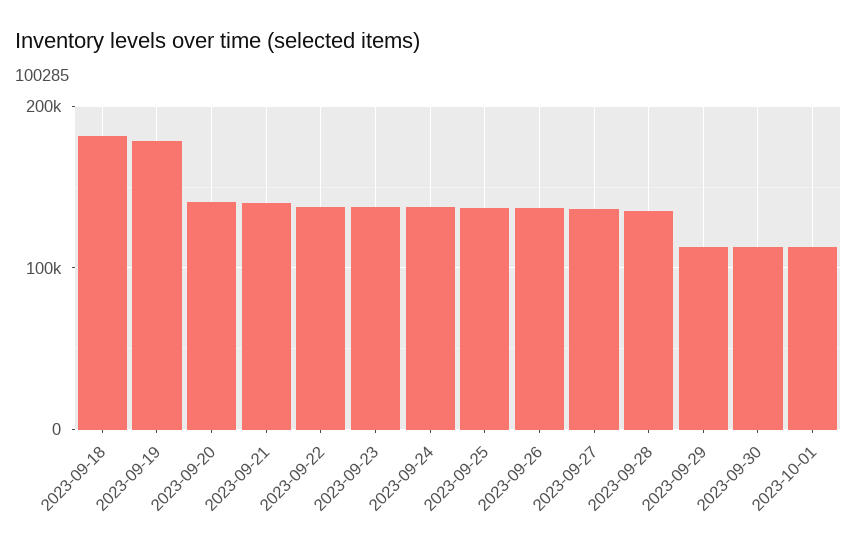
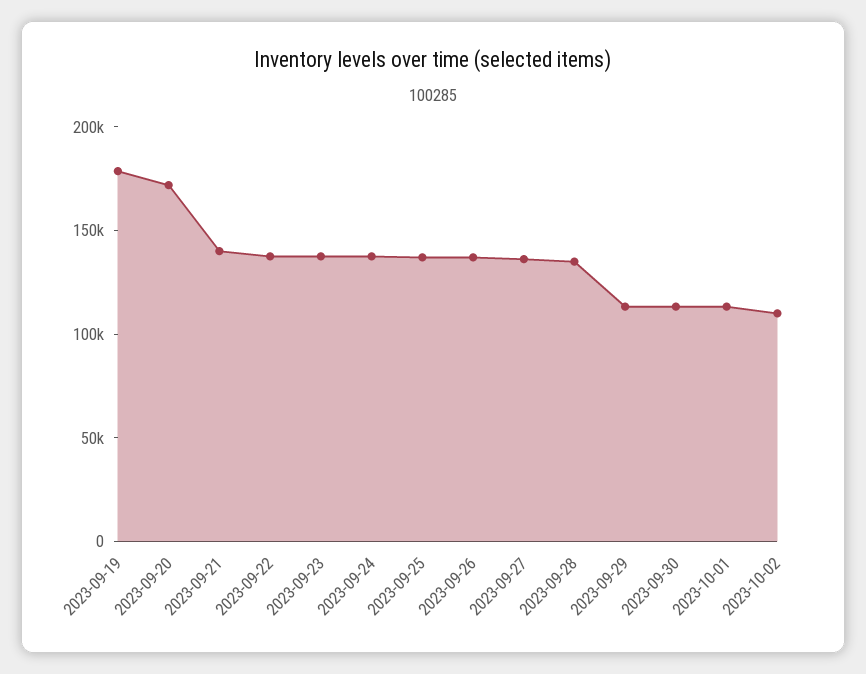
2023-09-18: 180000 -> none
2023-09-20: 140000 -> 170000
2023-10-02: none -> 110000

